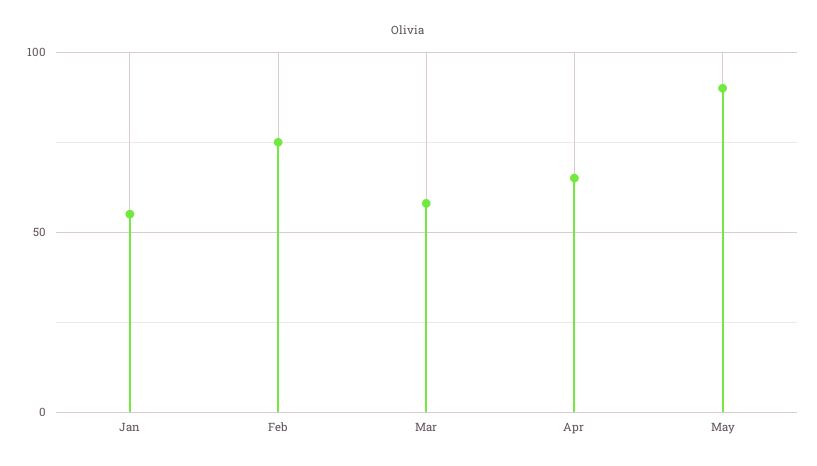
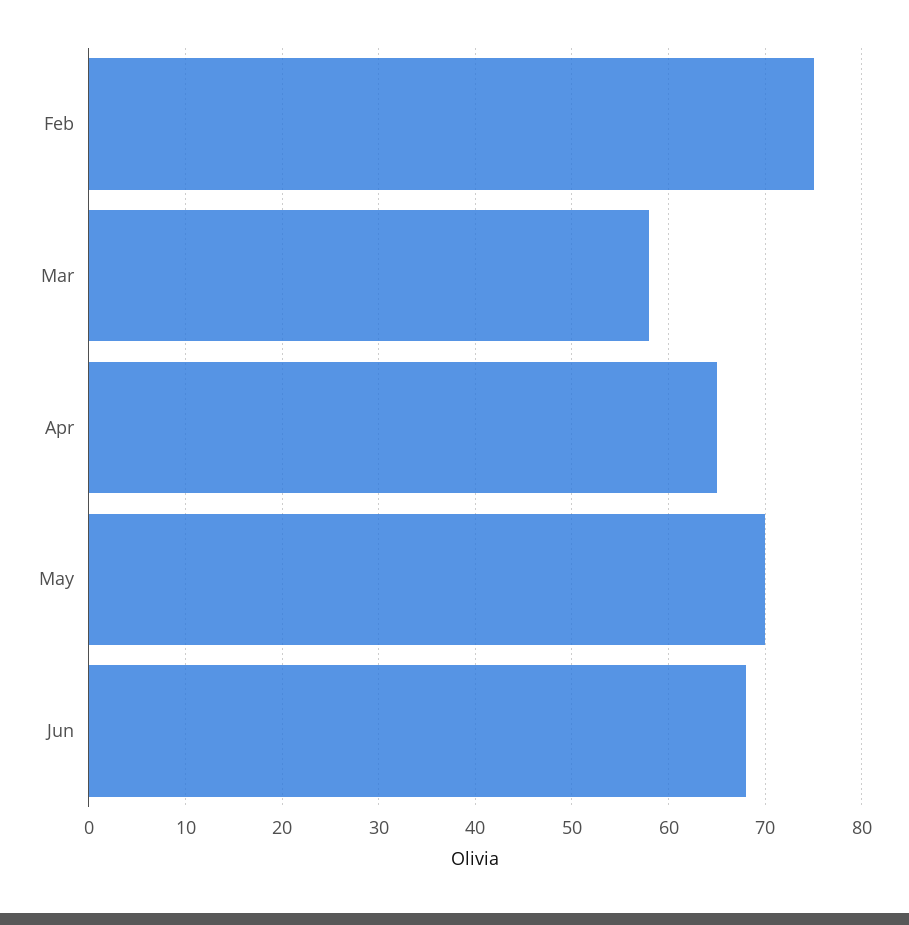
Jan: 55 -> none
May: 90 -> 70
Jun: none -> 68

